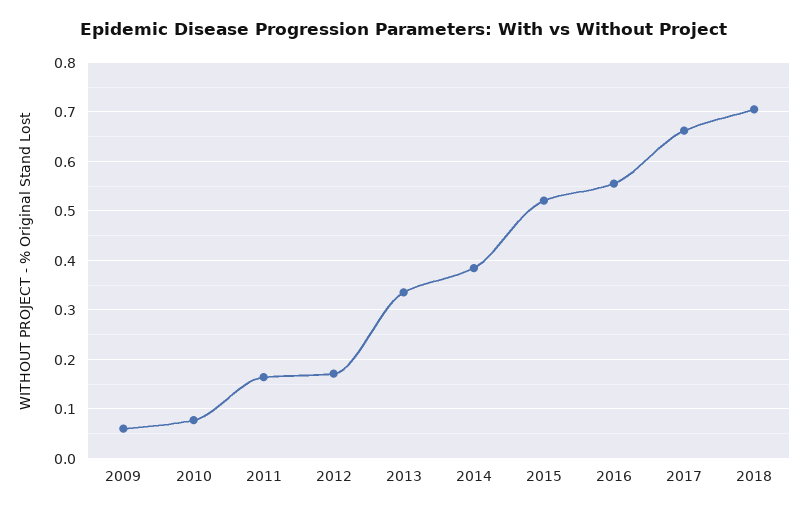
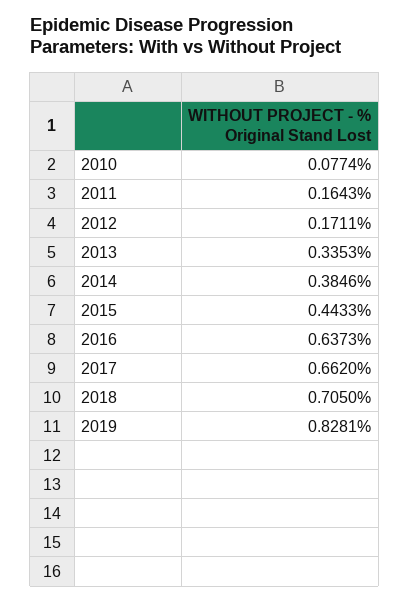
2009: 0.06 -> none
2015: 0.52 -> 0.4433
2016: 0.56 -> 0.6373
2019: none -> 0.8281

